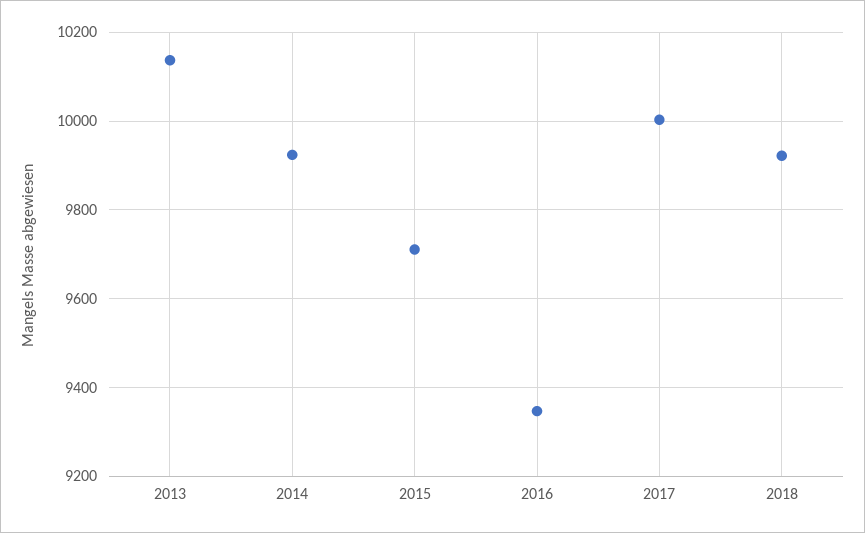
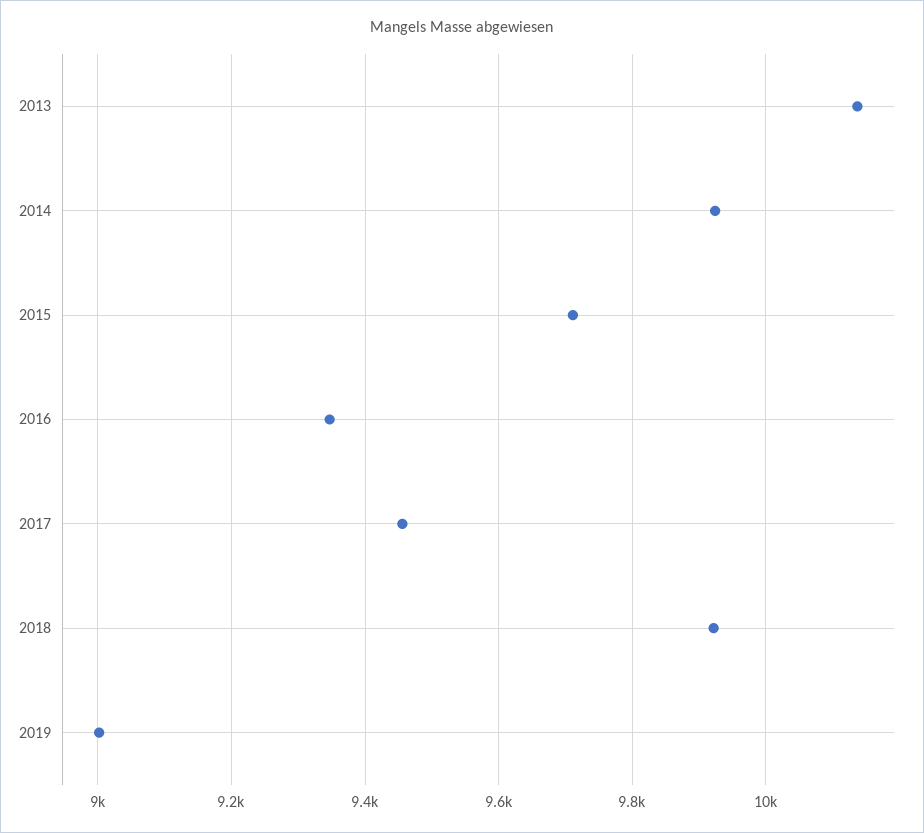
2017: 10000 -> 9460
2019: none -> 9000

